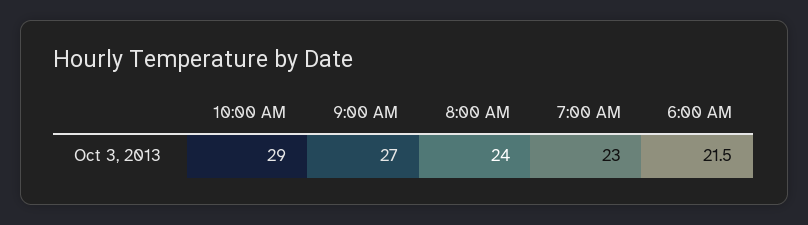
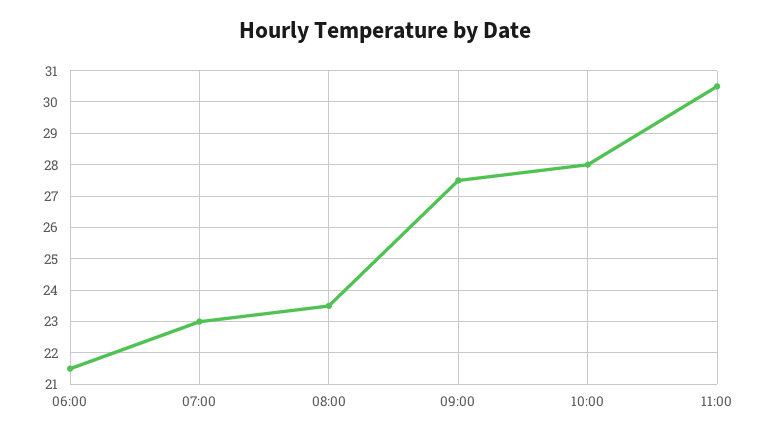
10:00 AM: 29 -> 28
9:00 AM: 27 -> 27.5
8:00 AM: 24 -> 23.5
11:00: none -> 30.5

